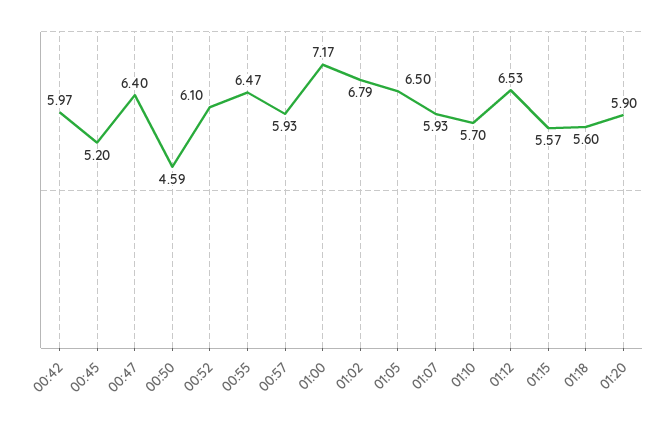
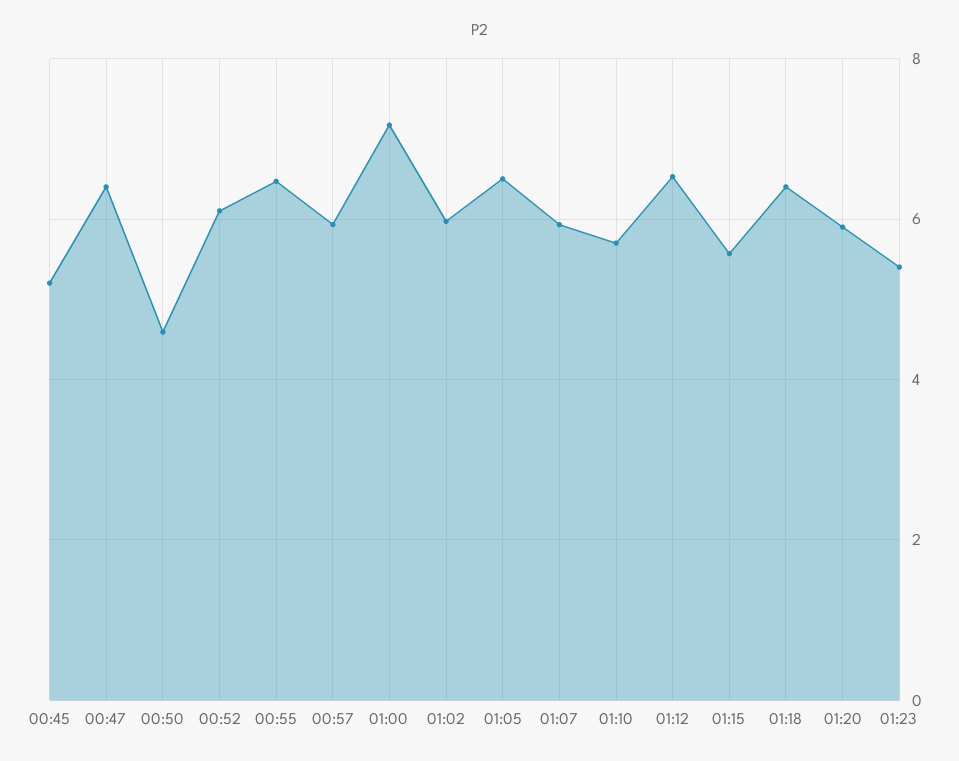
00:42: 5.97 -> none
01:02: 6.79 -> 6
01:18: 5.6 -> 6.4
01:23: none -> 5.4

